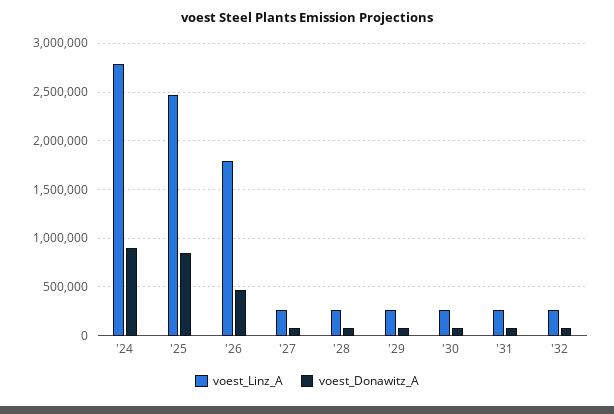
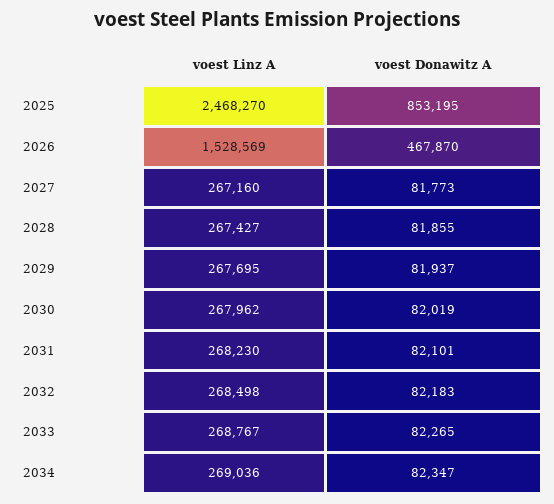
voest_Linz_A, '24: 2800000 -> none
voest_Donawitz_A, '24: 900000 -> none
voest_Linz_A, '26: 1800000 -> 1528569
voest_Linz_A, 2033: none -> 268767
voest_Donawitz_A, 2033: none -> 82265
voest_Linz_A, 2034: none -> 269036
voest_Donawitz_A, 2034: none -> 82347

